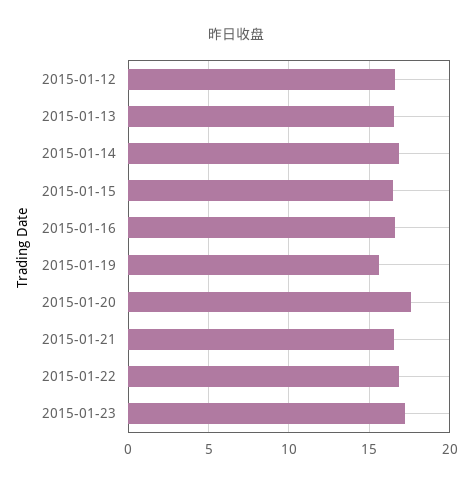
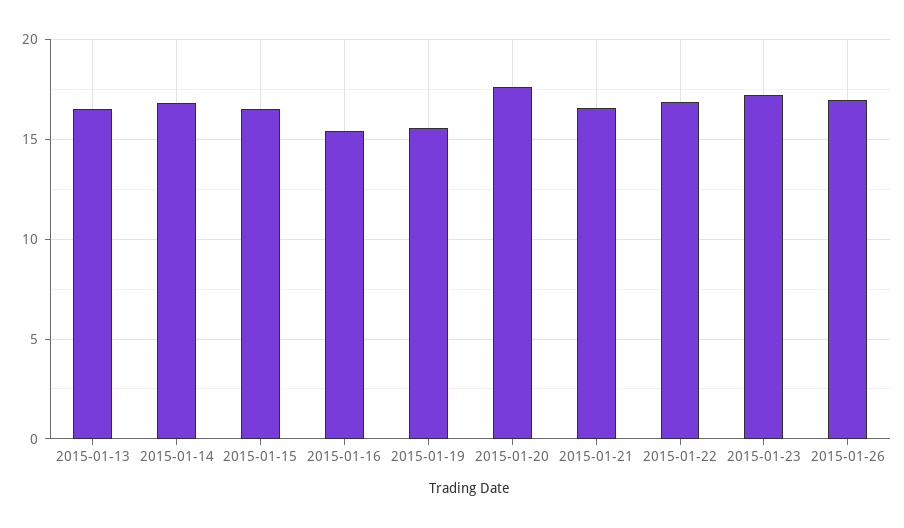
2015-01-12: 16.5 -> none
2015-01-16: 16.5 -> 15.5
2015-01-26: none -> 17

